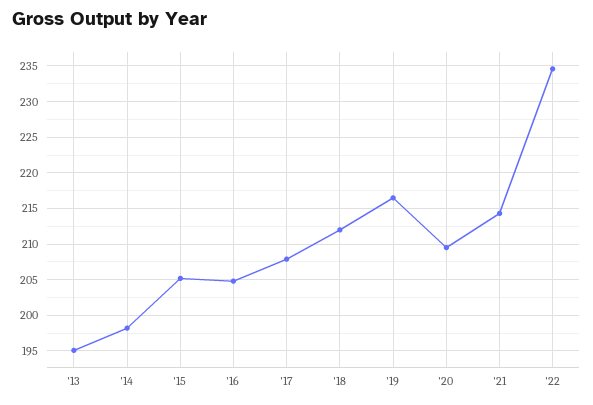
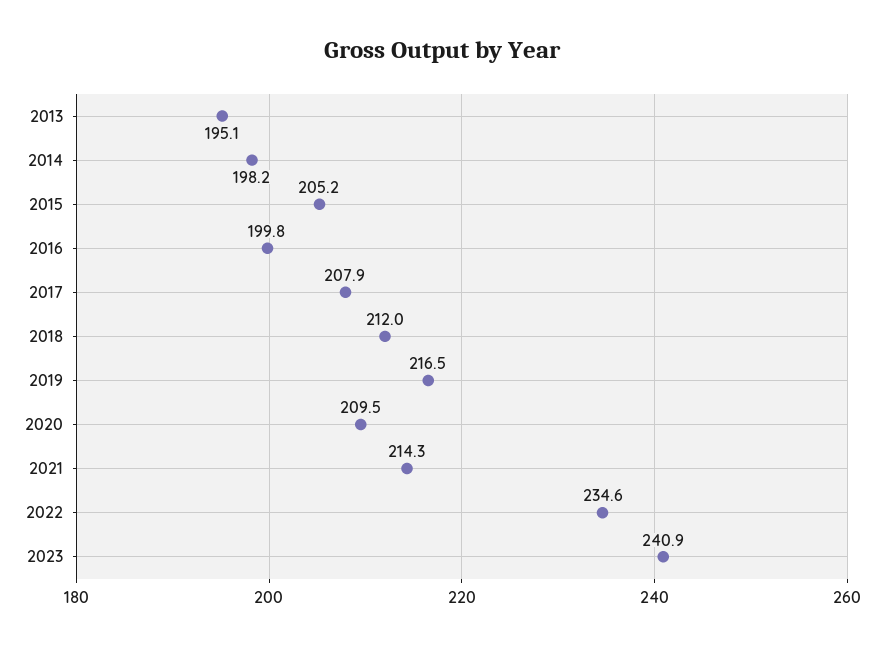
'16: 205 -> 199.8
2023: none -> 240.9

